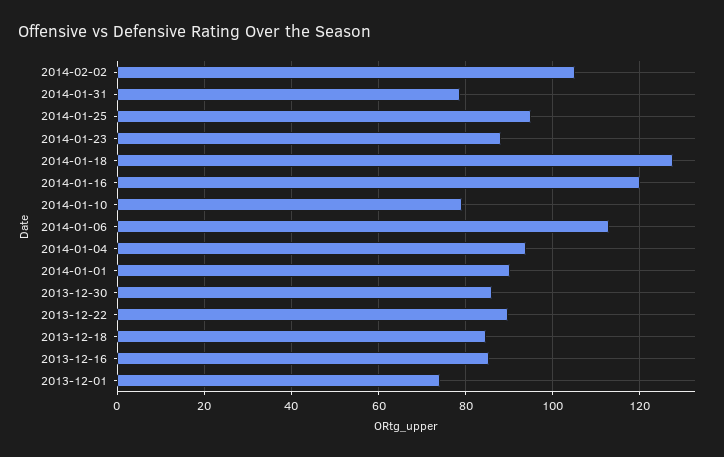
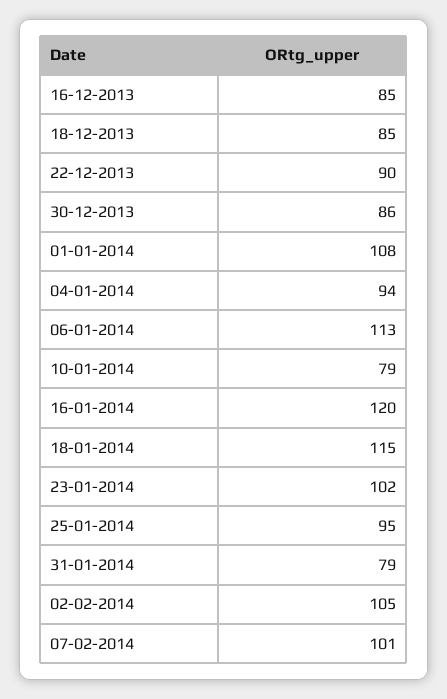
2014-01-23: 88 -> 102
2014-01-18: 128 -> 115
2014-01-01: 90 -> 108
2013-12-01: 74 -> none
07-02-2014: none -> 101

